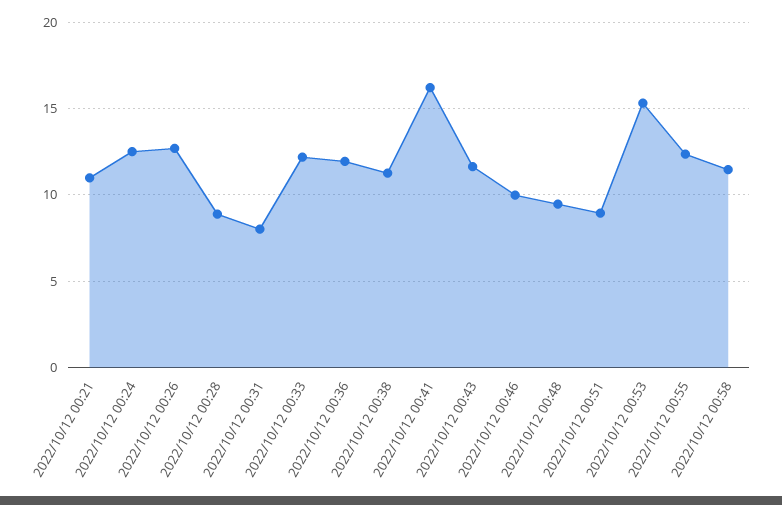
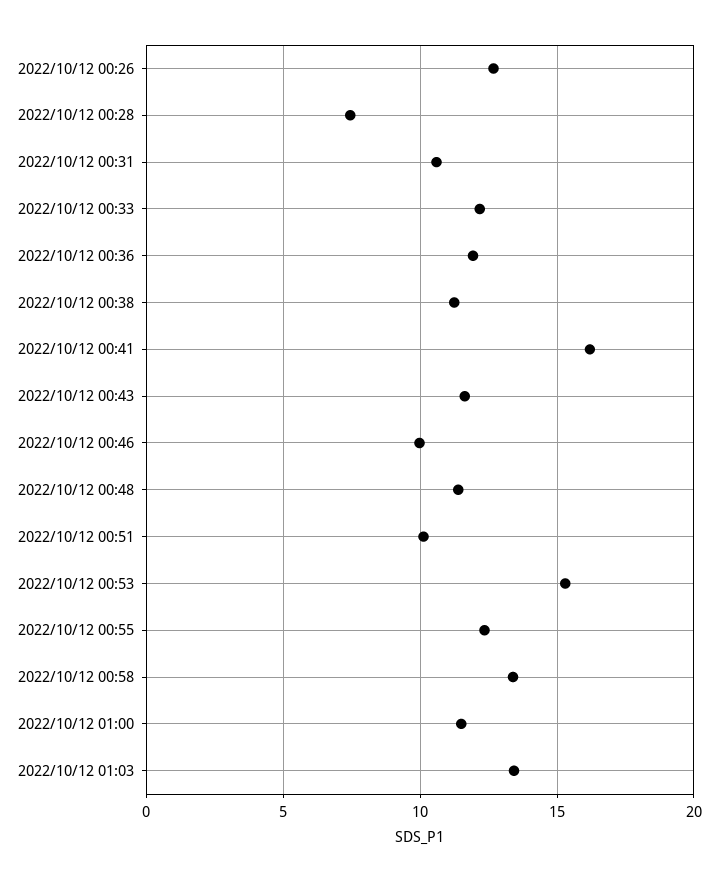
2022/10/12 00:21: 11 -> none
2022/10/12 00:24: 12.5 -> none
2022/10/12 00:28: 9 -> 7.5
2022/10/12 00:31: 8 -> 10.5
2022/10/12 00:48: 9.5 -> 11.5
2022/10/12 00:51: 9 -> 10
2022/10/12 00:58: 11.5 -> 13.5
2022/10/12 01:00: none -> 11.5
2022/10/12 01:03: none -> 13.5

